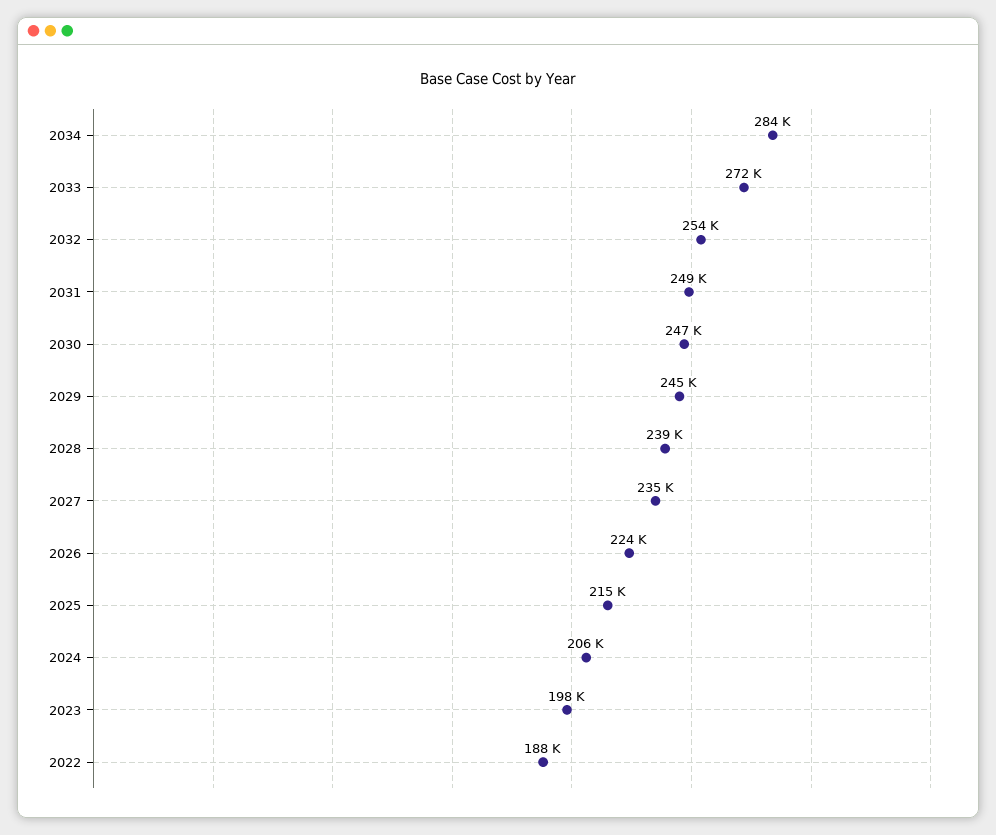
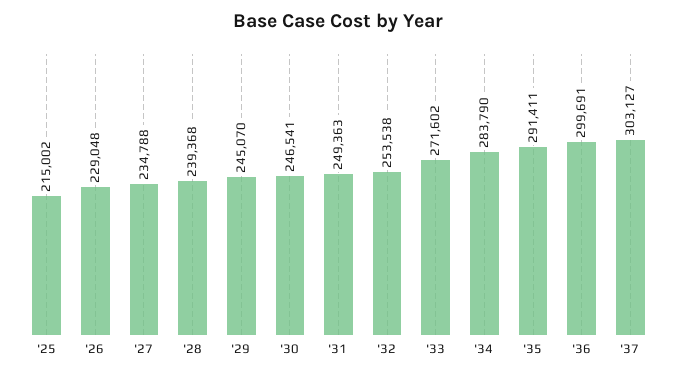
2026: 224000 -> 229048
2024: 206000 -> none
2023: 198000 -> none
2022: 188000 -> none
'35: none -> 291411
'36: none -> 299691
'37: none -> 303127

